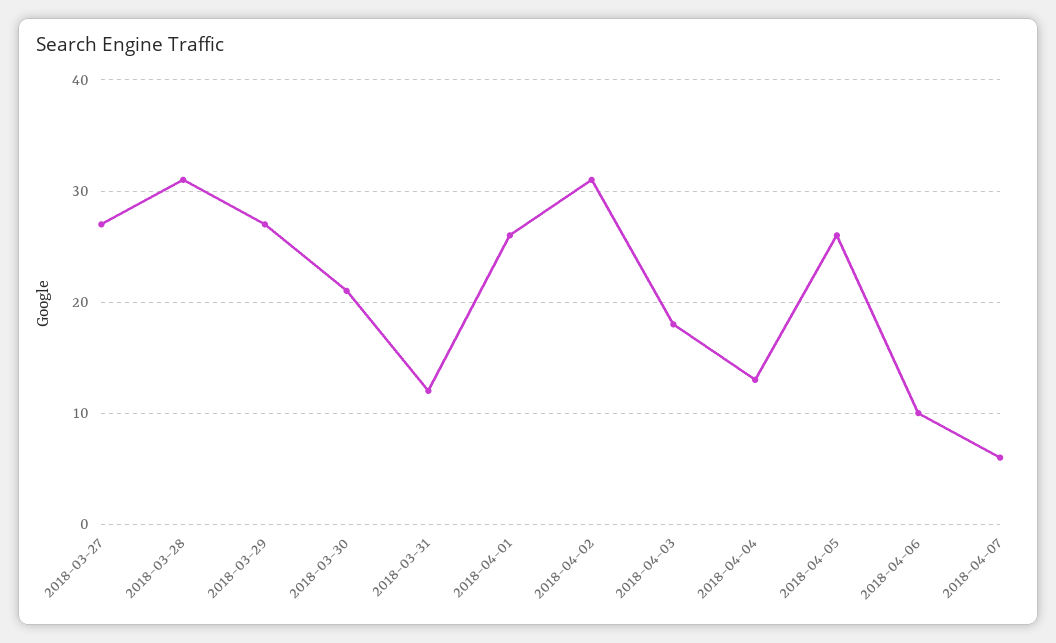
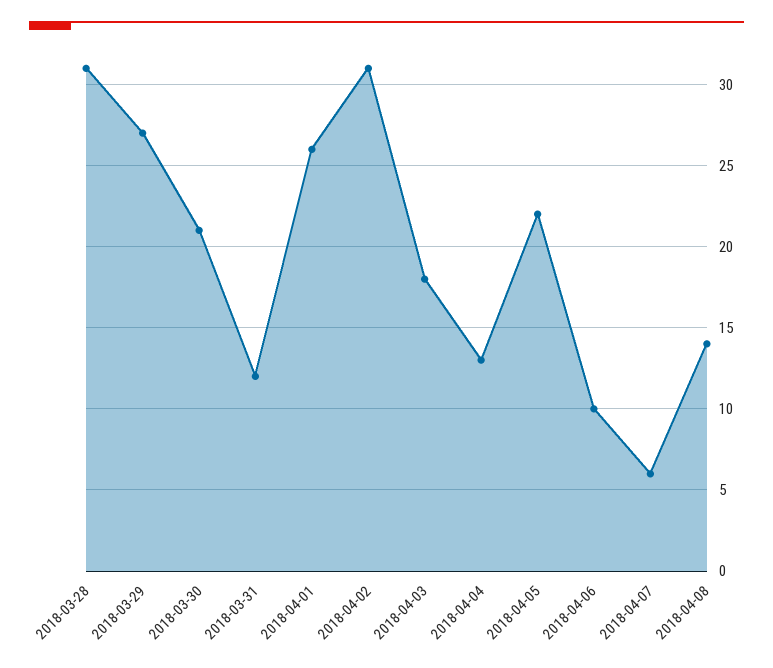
2018-03-27: 27 -> none
2018-04-05: 26 -> 22
2018-04-08: none -> 14

